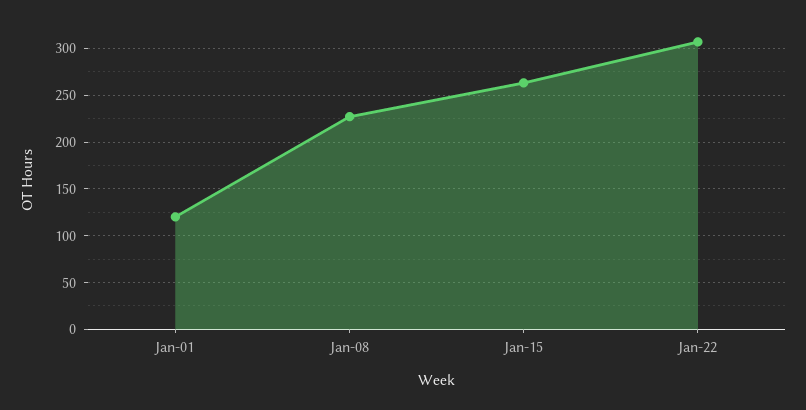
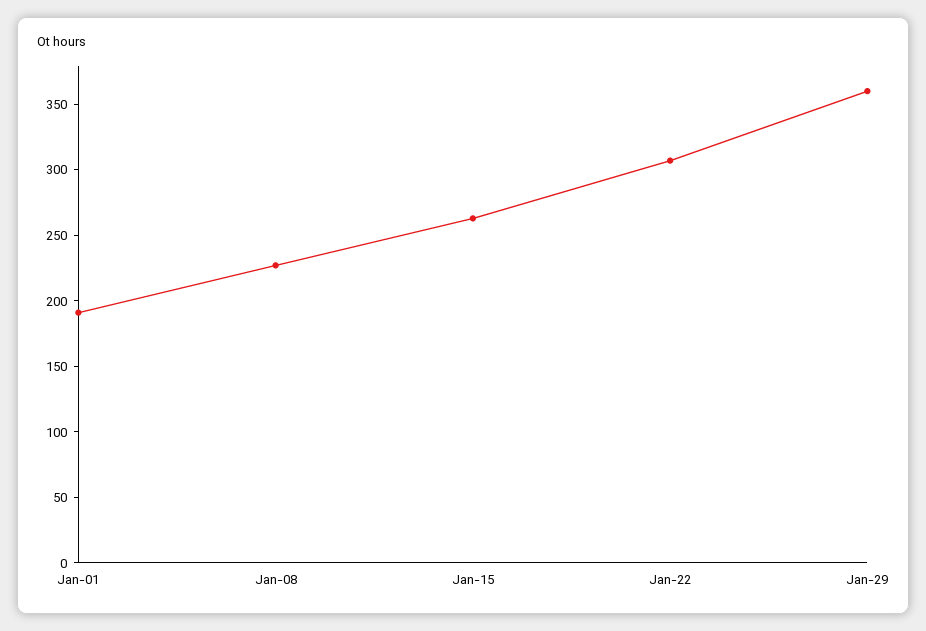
Jan-01: 120 -> 190
Jan-29: none -> 360

